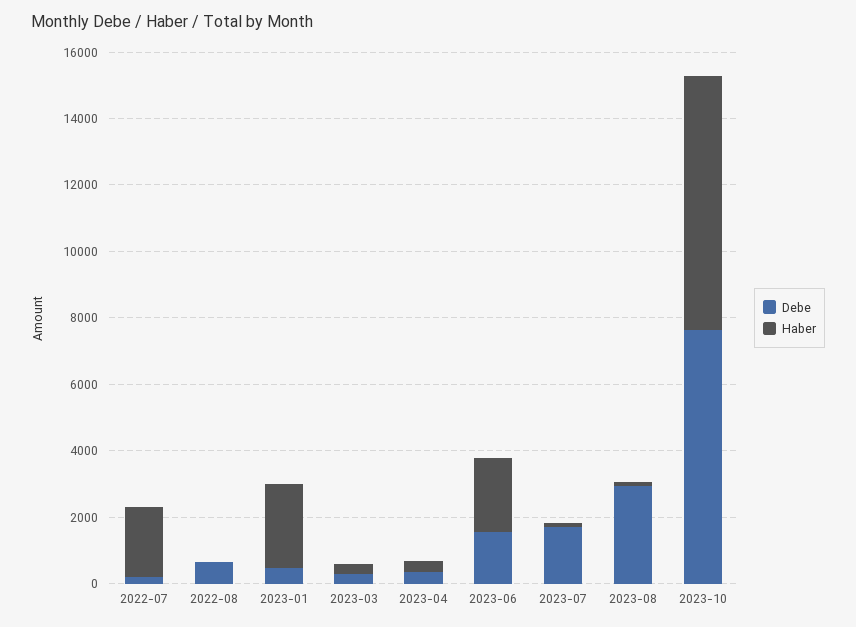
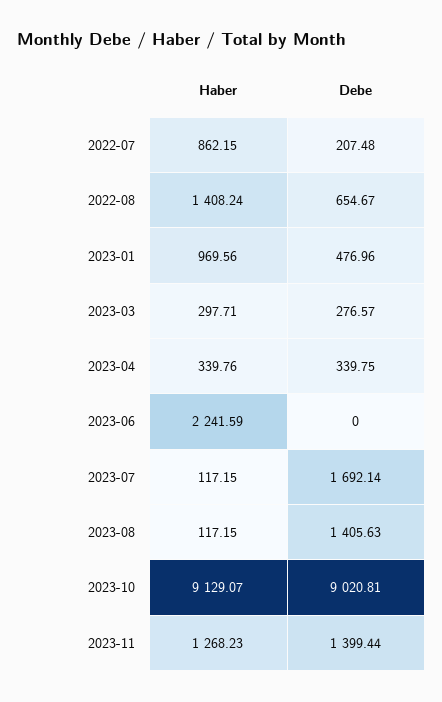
Haber, 2022-07: 2000 -> 862.15
Haber, 2022-08: 0 -> 1408.24
Haber, 2023-01: 2500 -> 969.56
Debe, 2023-06: 1500 -> 0
Debe, 2023-08: 3000 -> 1405.63
Debe, 2023-10: 7500 -> 9020.81
Haber, 2023-10: 7500 -> 9129.07
Haber, 2023-11: none -> 1268.23
Debe, 2023-11: none -> 1399.44

